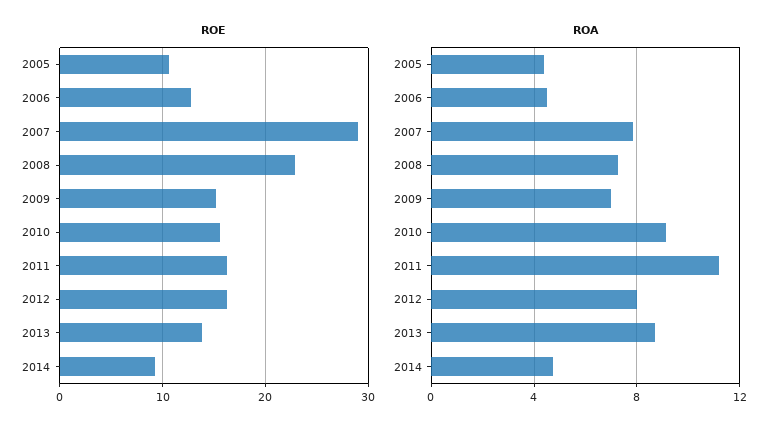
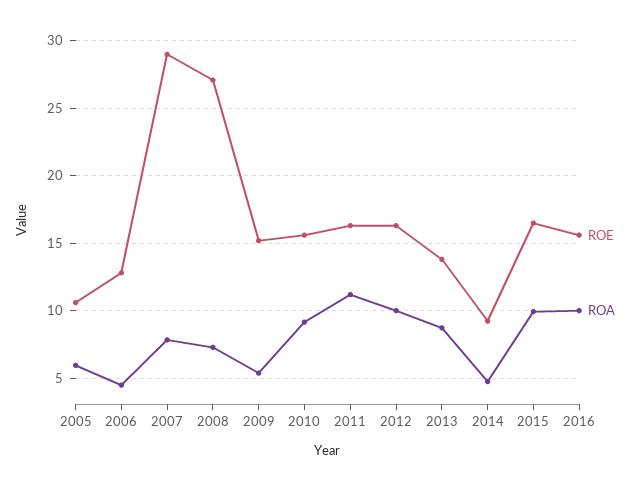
ROE, 2008: 23 -> 27
ROA, 2005: 4.5 -> 6
ROA, 2009: 7 -> 5.5
ROA, 2012: 8 -> 10
ROE, 2015: none -> 16.5
ROA, 2015: none -> 10
ROE, 2016: none -> 15.5
ROA, 2016: none -> 10

